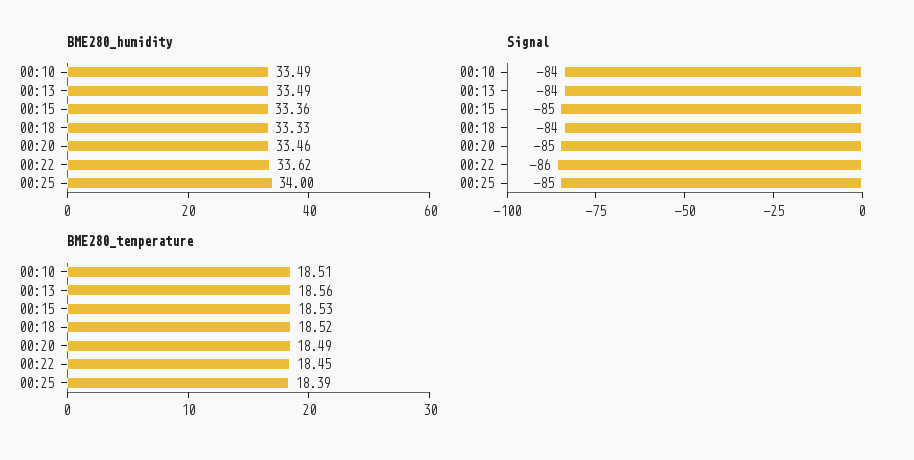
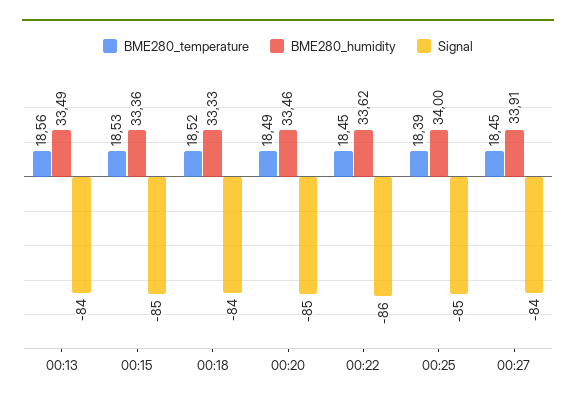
BME280_humidity, 00:10: 33.49 -> none
Signal, 00:10: -84 -> none
BME280_temperature, 00:10: 18.51 -> none
BME280_temperature, 00:27: none -> 18.45
BME280_humidity, 00:27: none -> 33.91
Signal, 00:27: none -> -84

